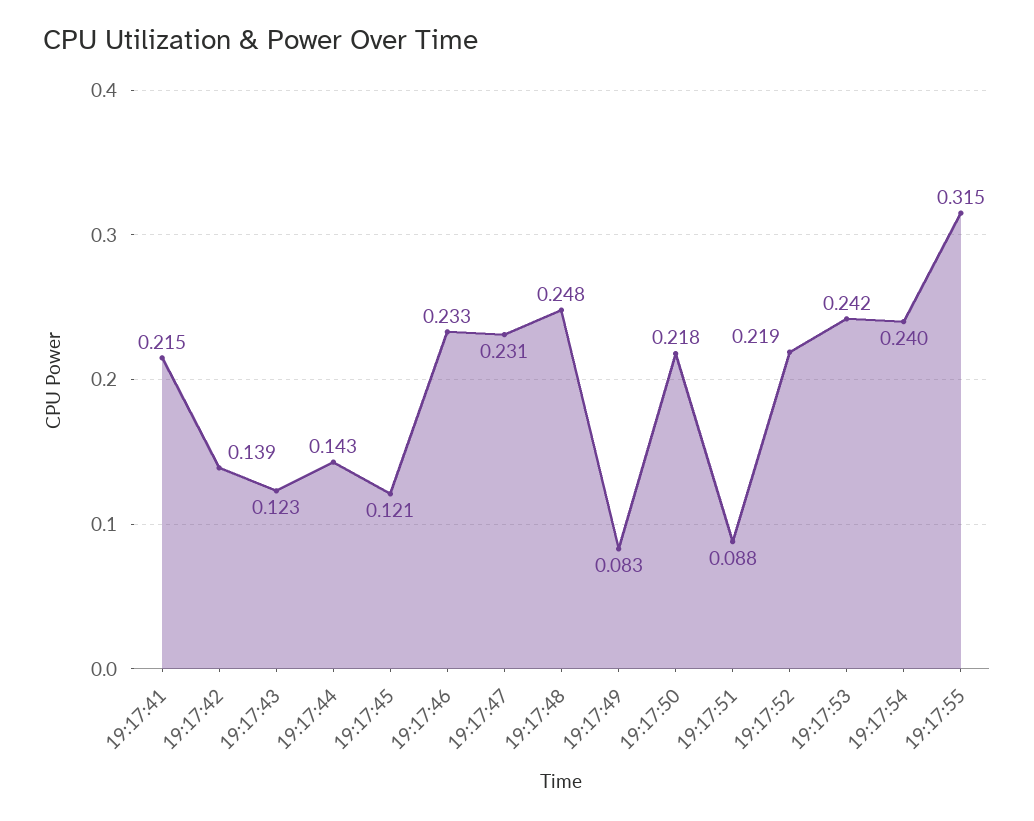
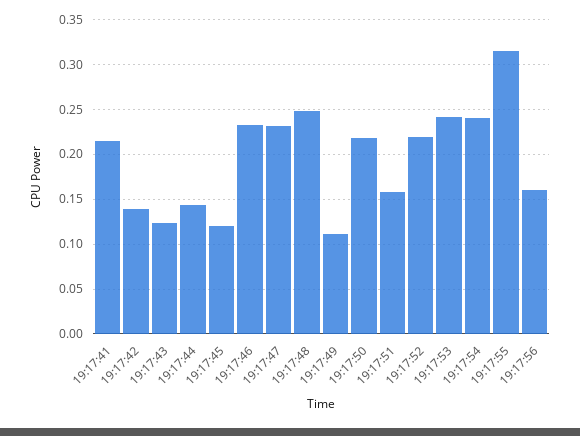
19:17:49: 0.083 -> 0.11
19:17:51: 0.088 -> 0.16
19:17:56: none -> 0.16

